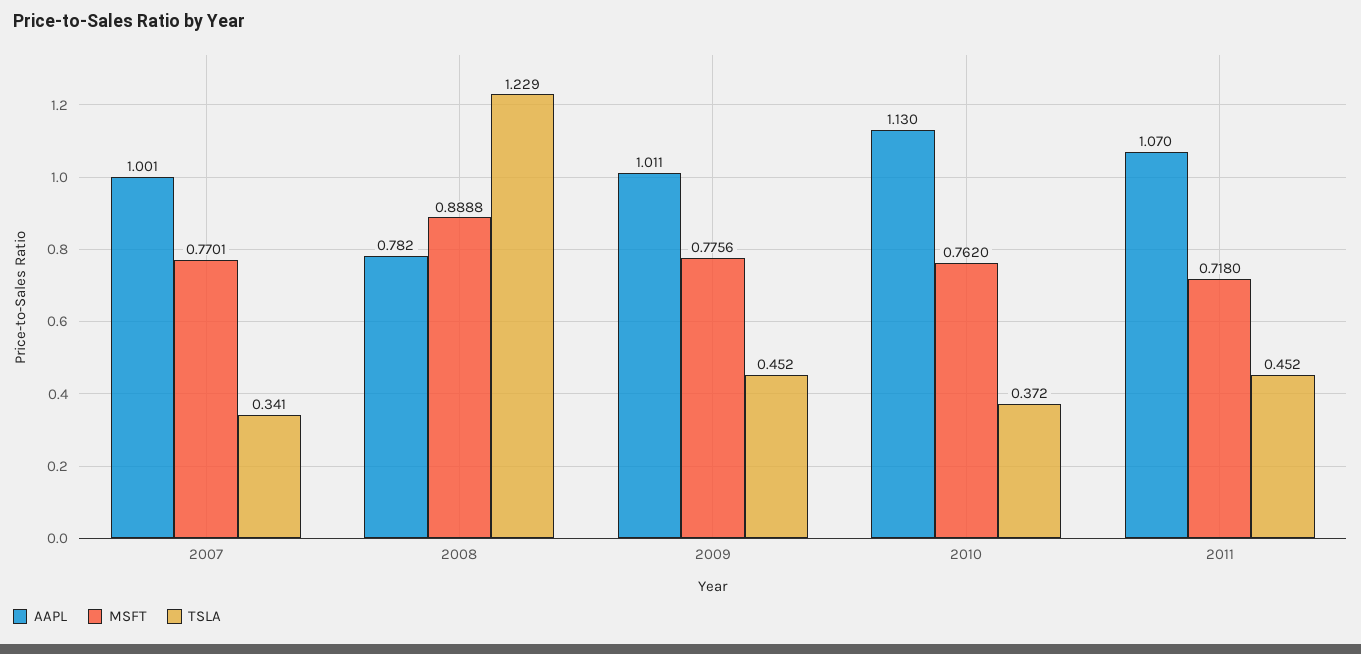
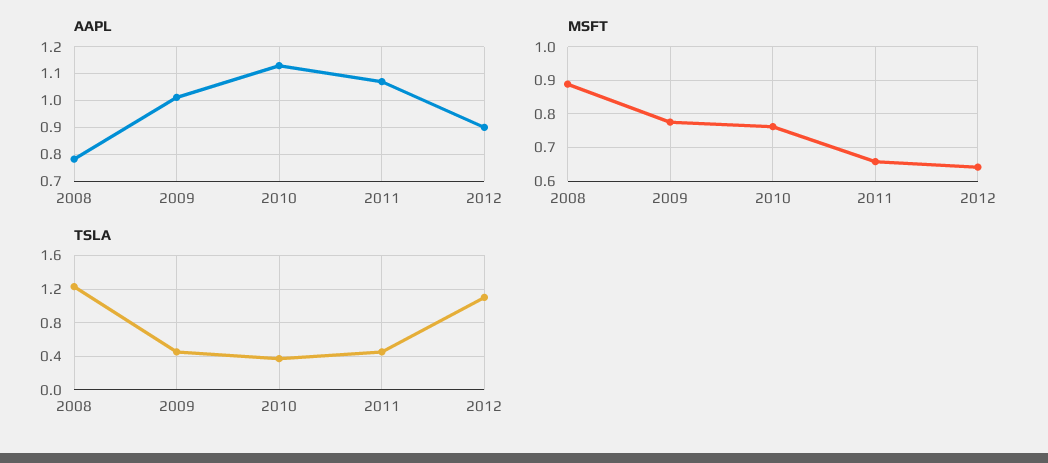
AAPL, 2007: 1.001 -> none
MSFT, 2007: 0.7701 -> none
TSLA, 2007: 0.341 -> none
MSFT, 2011: 0.718 -> 0.66
AAPL, 2012: none -> 0.9
MSFT, 2012: none -> 0.64
TSLA, 2012: none -> 1.1

